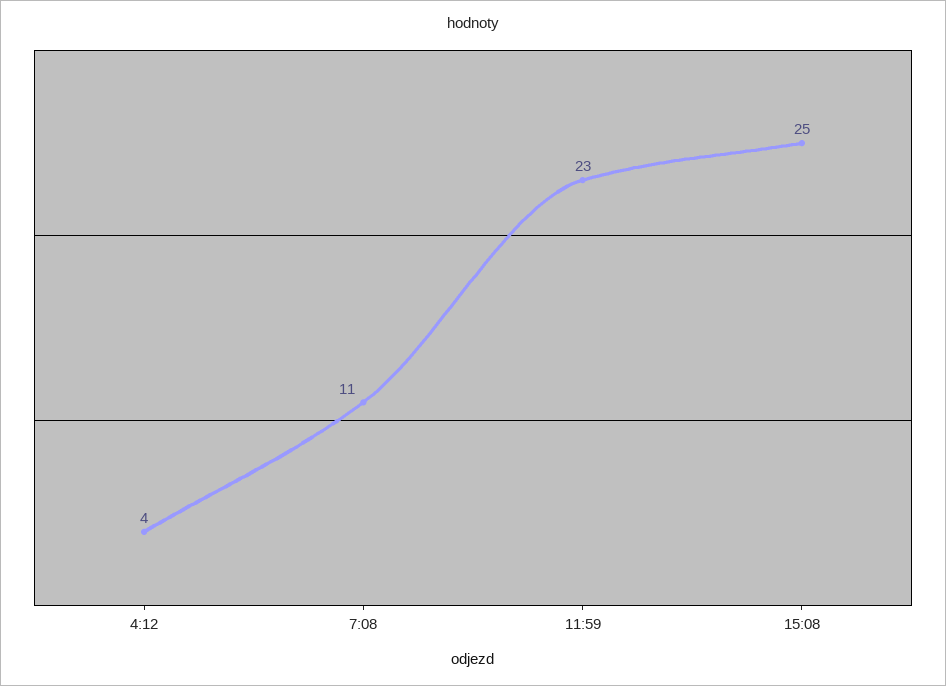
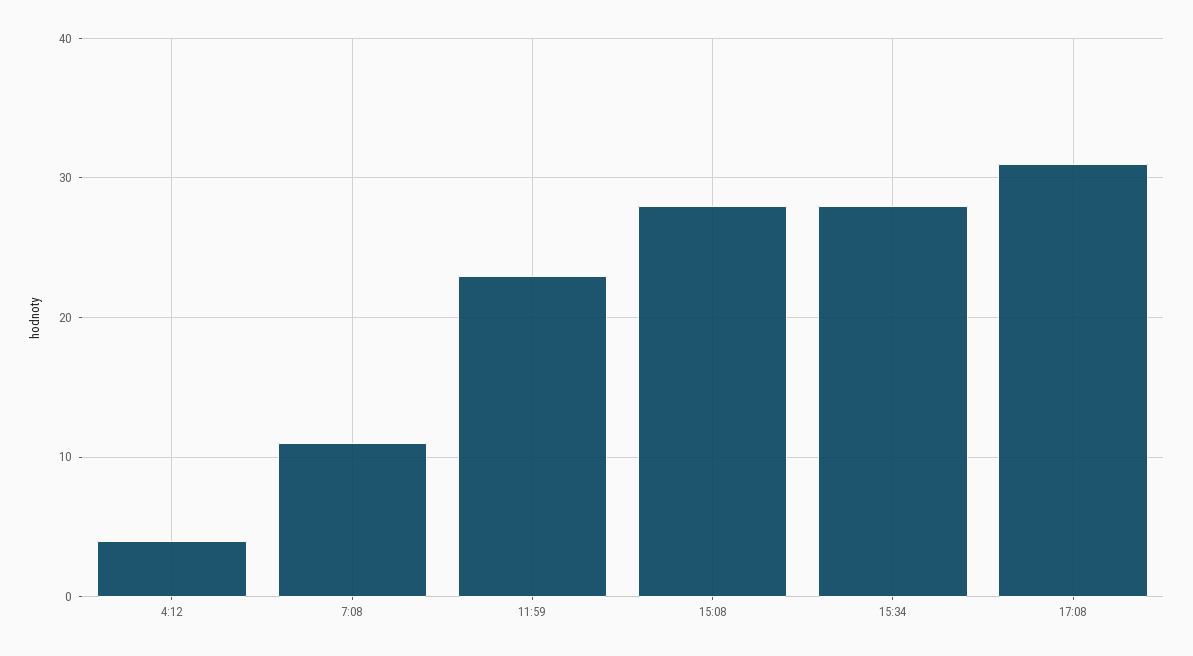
15:08: 25 -> 28
15:34: none -> 28
17:08: none -> 31

